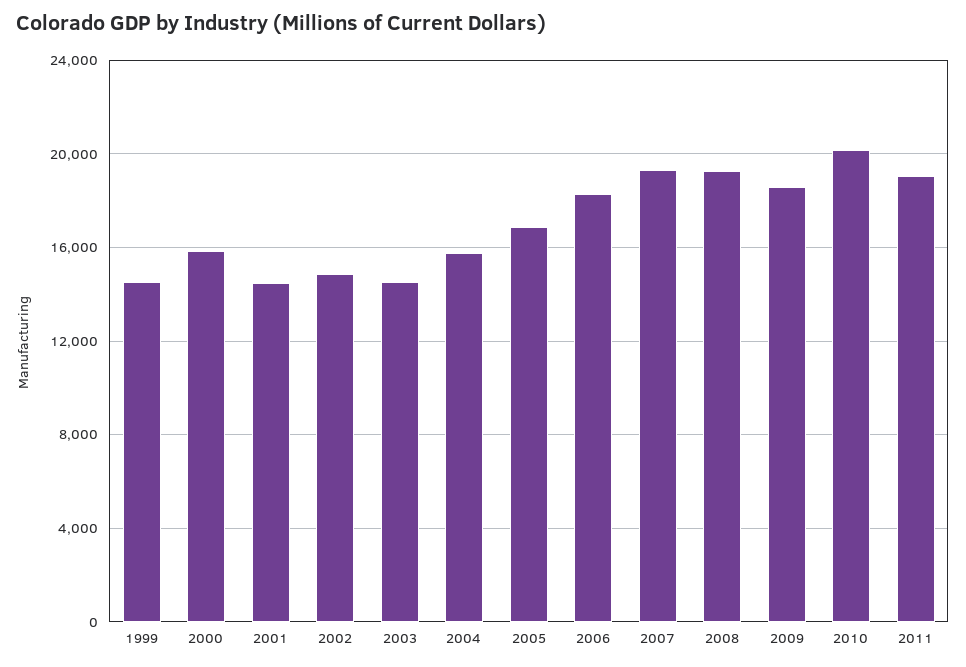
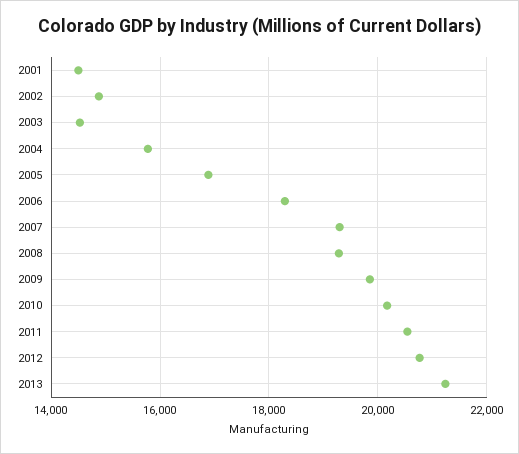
1999: 14500 -> none
2000: 16000 -> none
2009: 18500 -> 19800
2011: 19000 -> 20600
2012: none -> 20800
2013: none -> 21200

